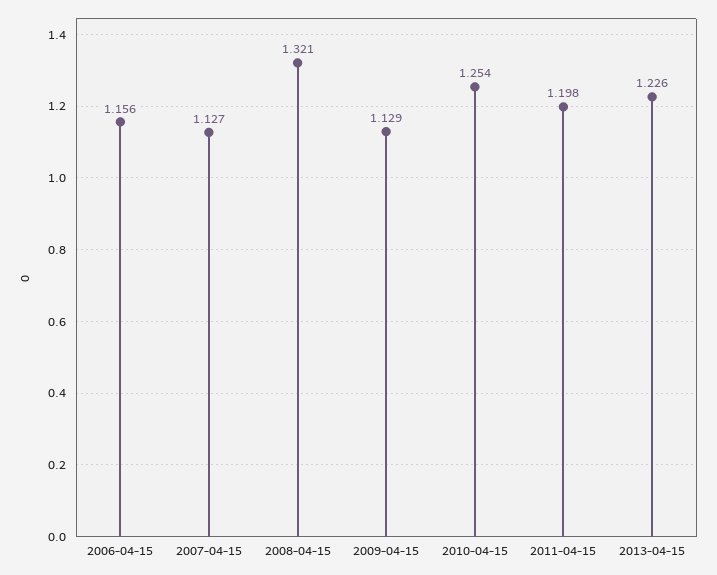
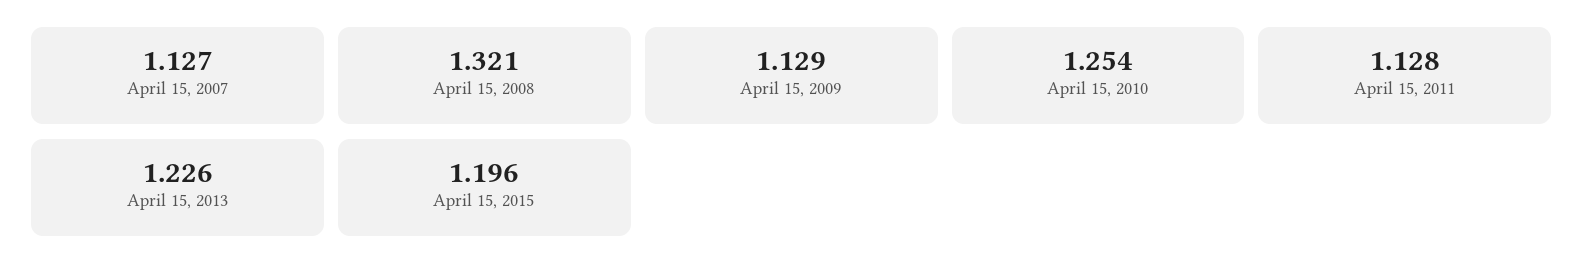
2006-04-15: 1.156 -> none
2011-04-15: 1.198 -> 1.128
April 15, 2015: none -> 1.196

